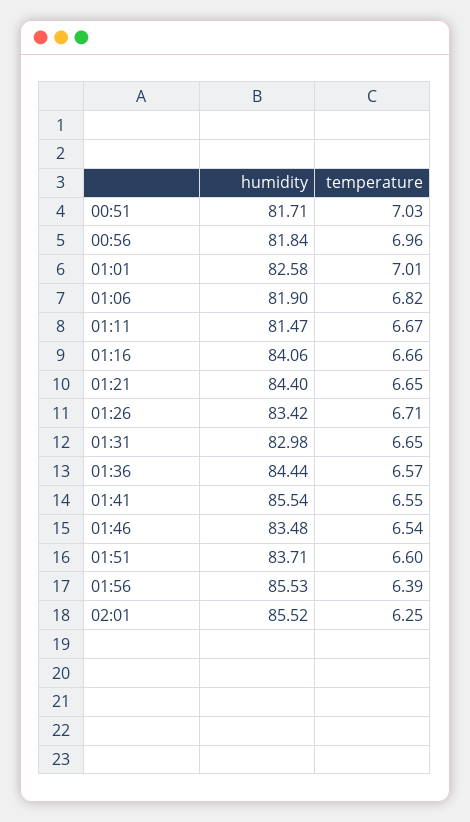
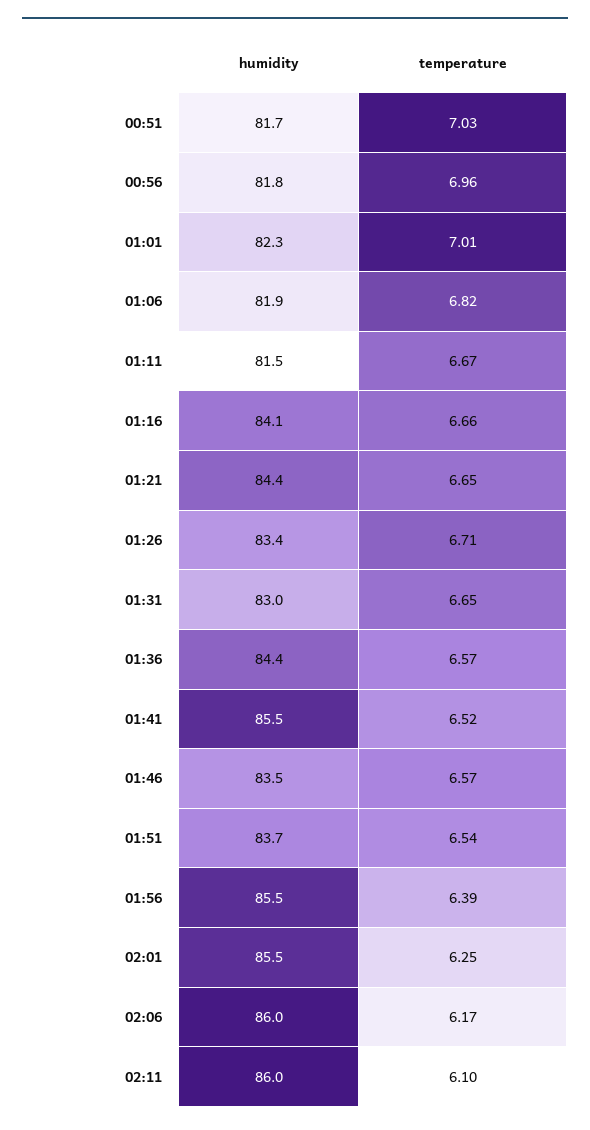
humidity, 01:01: 82.58 -> 82.3
temperature, 01:41: 6.55 -> 6.52
temperature, 01:46: 6.54 -> 6.57
temperature, 01:51: 6.6 -> 6.54
humidity, 02:06: none -> 86
temperature, 02:06: none -> 6.17
humidity, 02:11: none -> 86
temperature, 02:11: none -> 6.1

